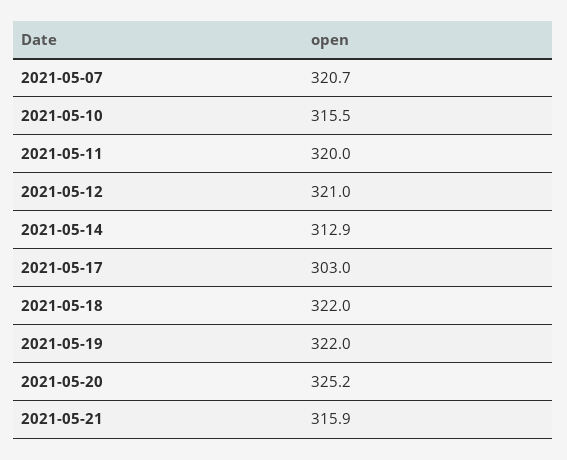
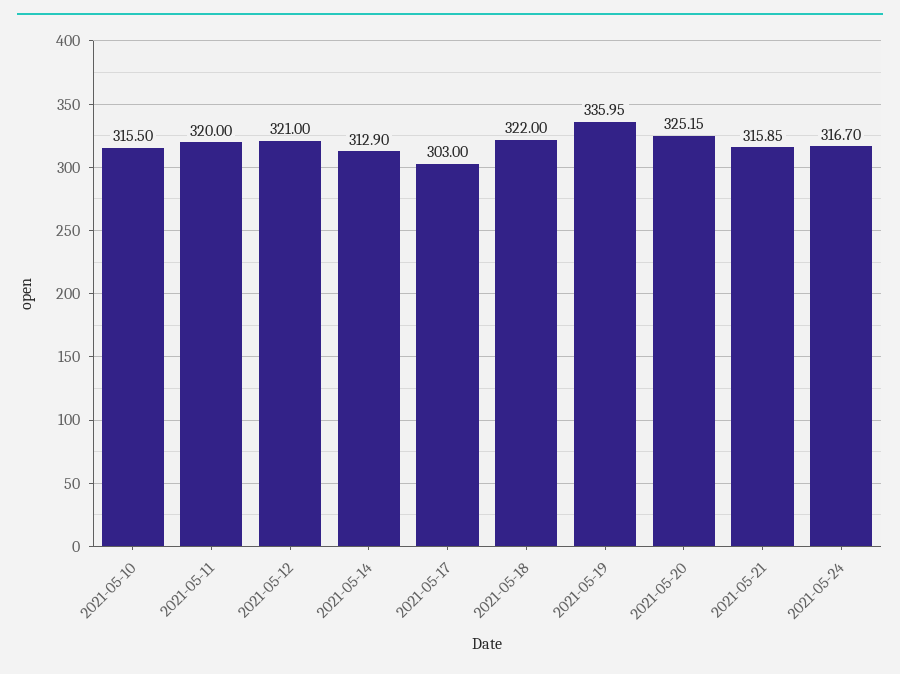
2021-05-07: 320.7 -> none
2021-05-19: 322 -> 335.95
2021-05-24: none -> 316.7

